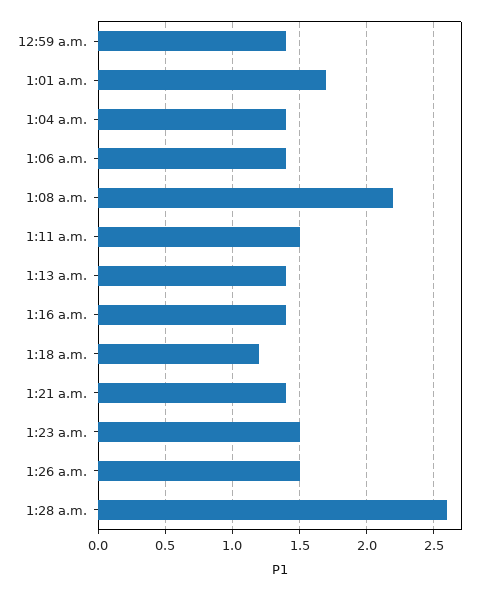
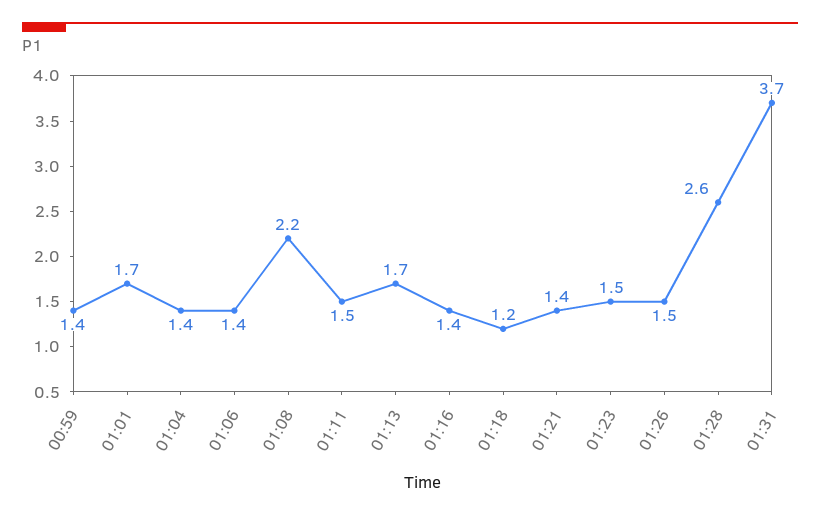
1:13 a.m.: 1.4 -> 1.7
01:31: none -> 3.7

